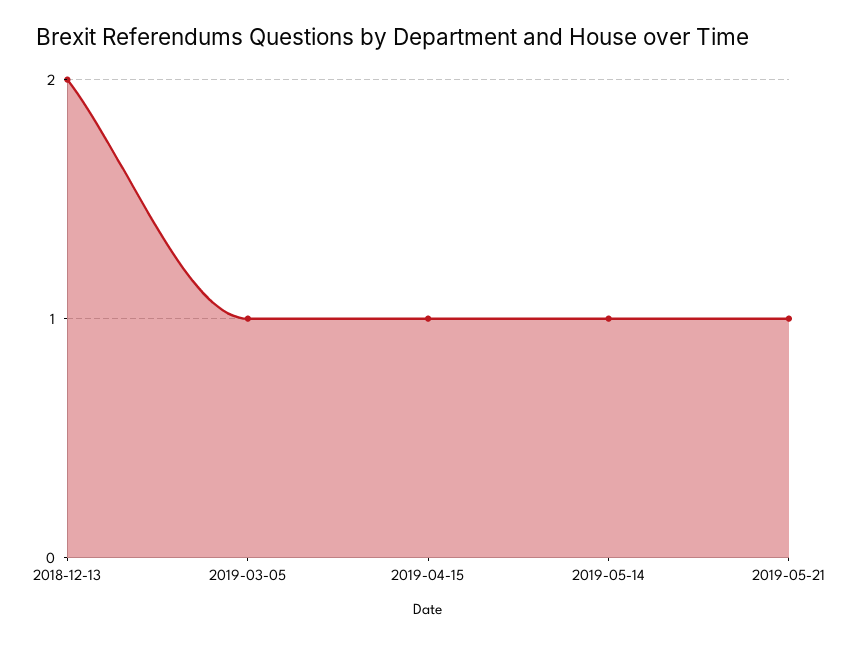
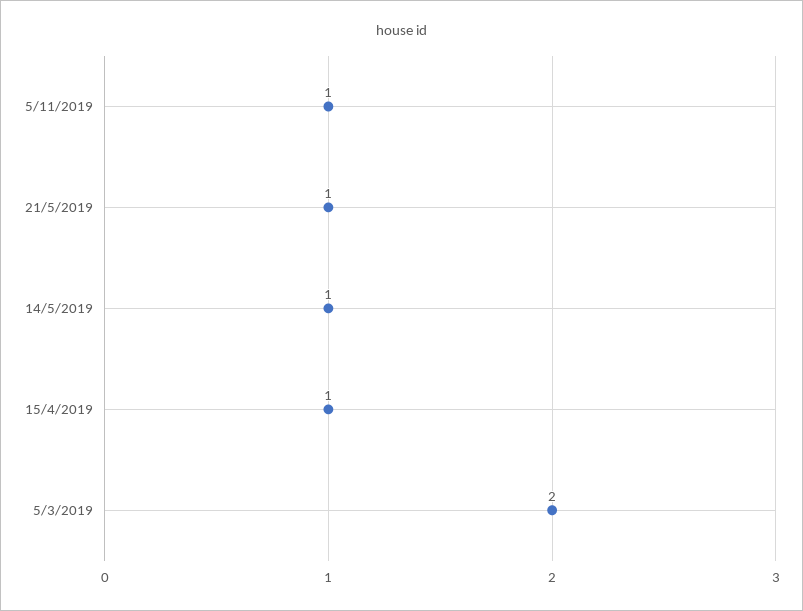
2018-12-13: 2 -> none
2019-03-05: 1 -> 2
5/11/2019: none -> 1

